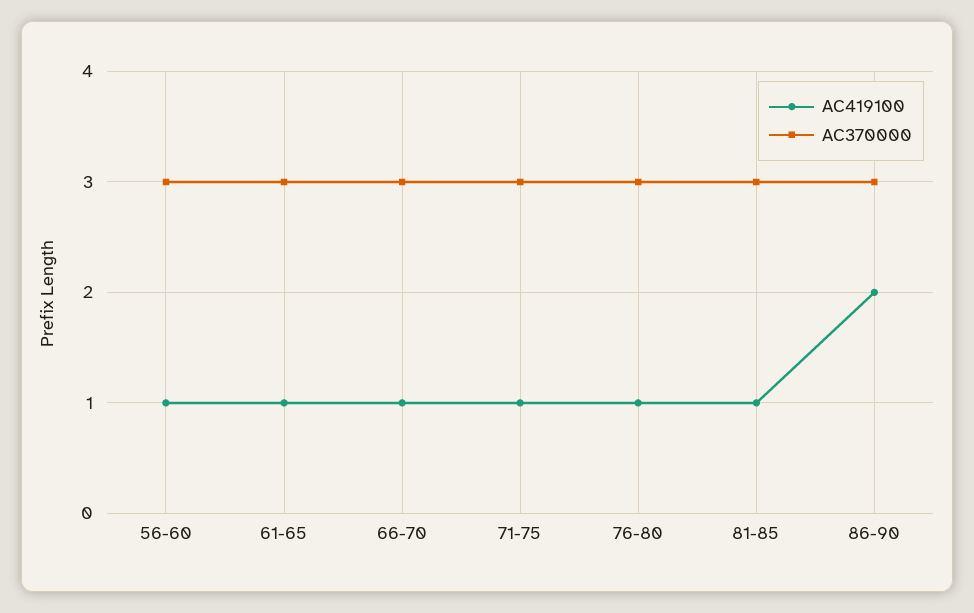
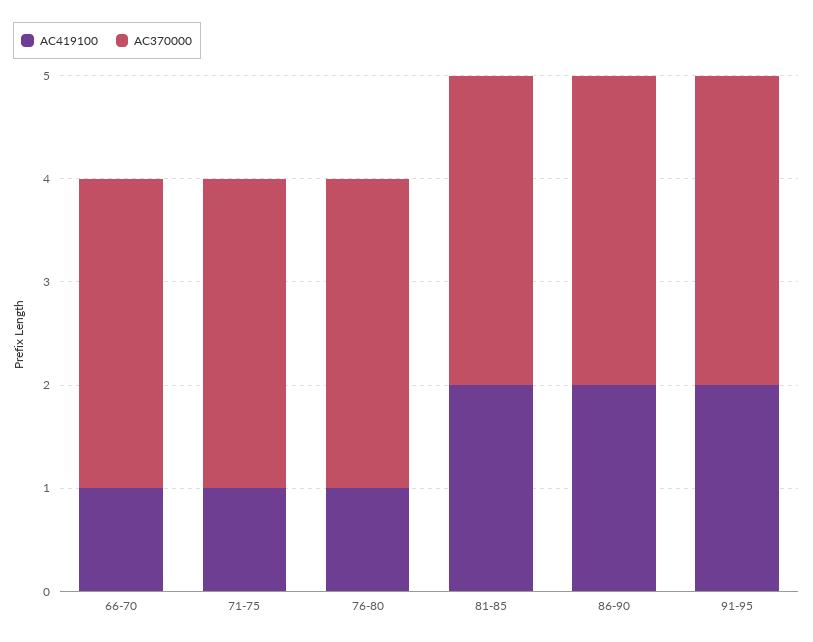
AC419100, 56-60: 1 -> none
AC370000, 56-60: 3 -> none
AC419100, 61-65: 1 -> none
AC370000, 61-65: 3 -> none
AC419100, 81-85: 1 -> 2
AC419100, 91-95: none -> 2
AC370000, 91-95: none -> 3

